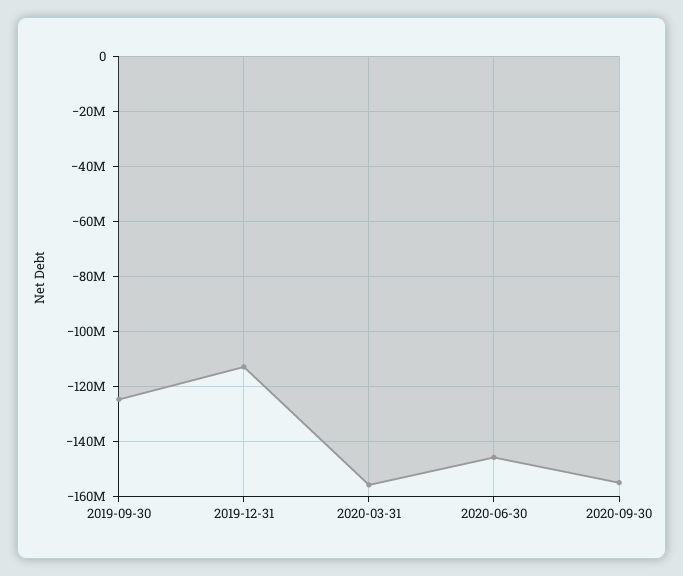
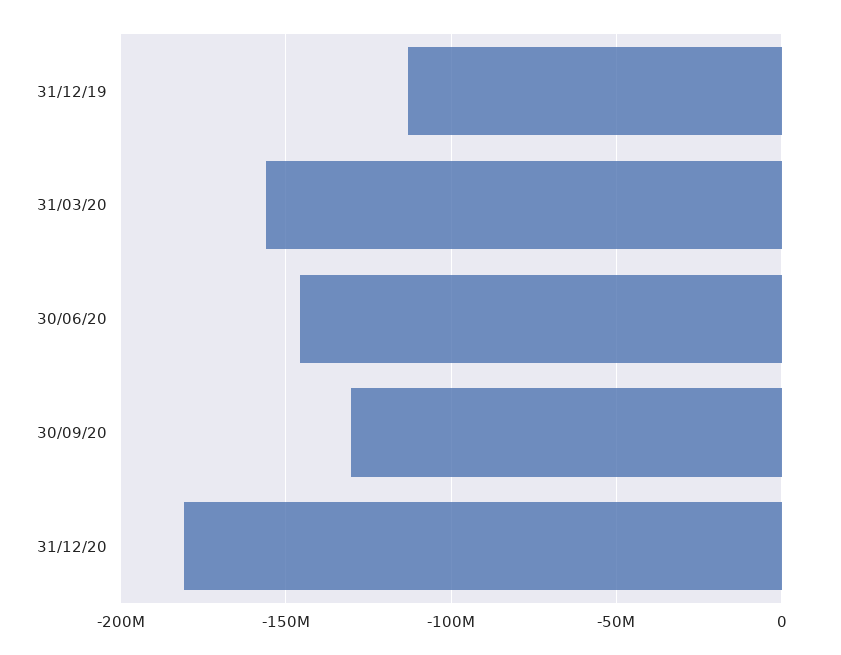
2019-09-30: -125000000 -> none
2020-09-30: -155000000 -> -130000000
31/12/20: none -> -180000000

